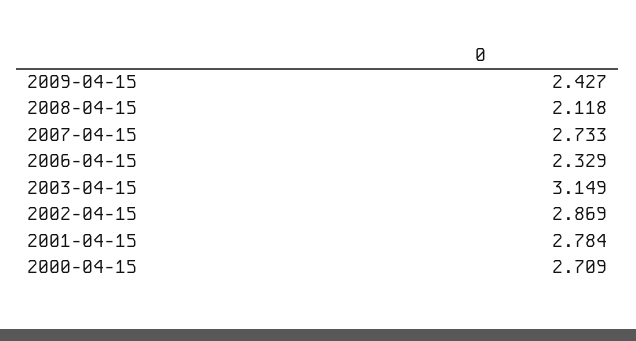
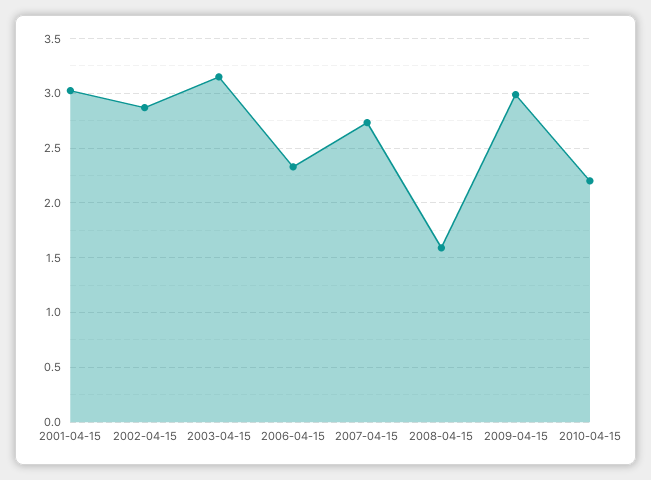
2009-04-15: 2.427 -> 3
2008-04-15: 2.118 -> 1.6
2001-04-15: 2.784 -> 3
2000-04-15: 2.709 -> none
2010-04-15: none -> 2.2

